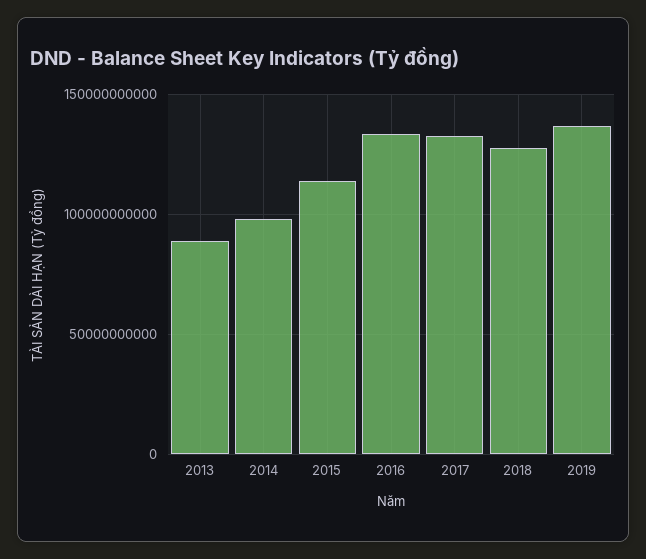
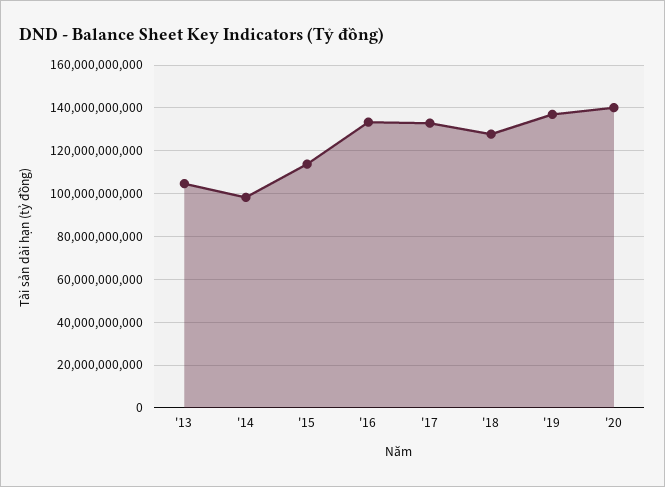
2013: 90000000000 -> 105000000000
'20: none -> 140000000000

